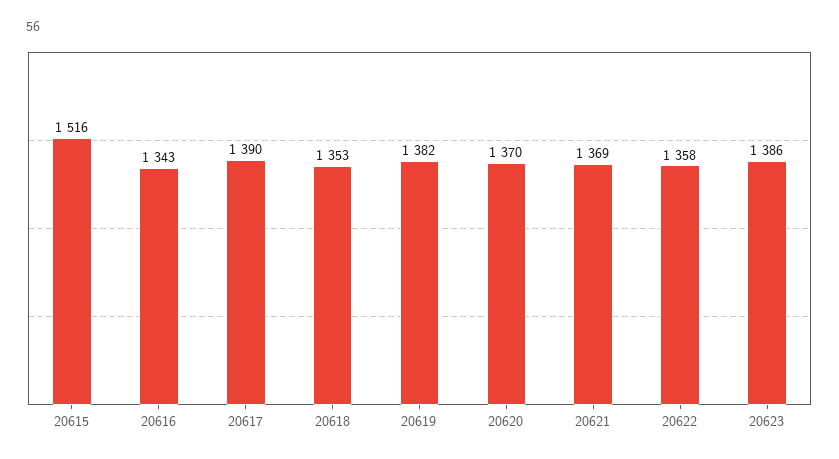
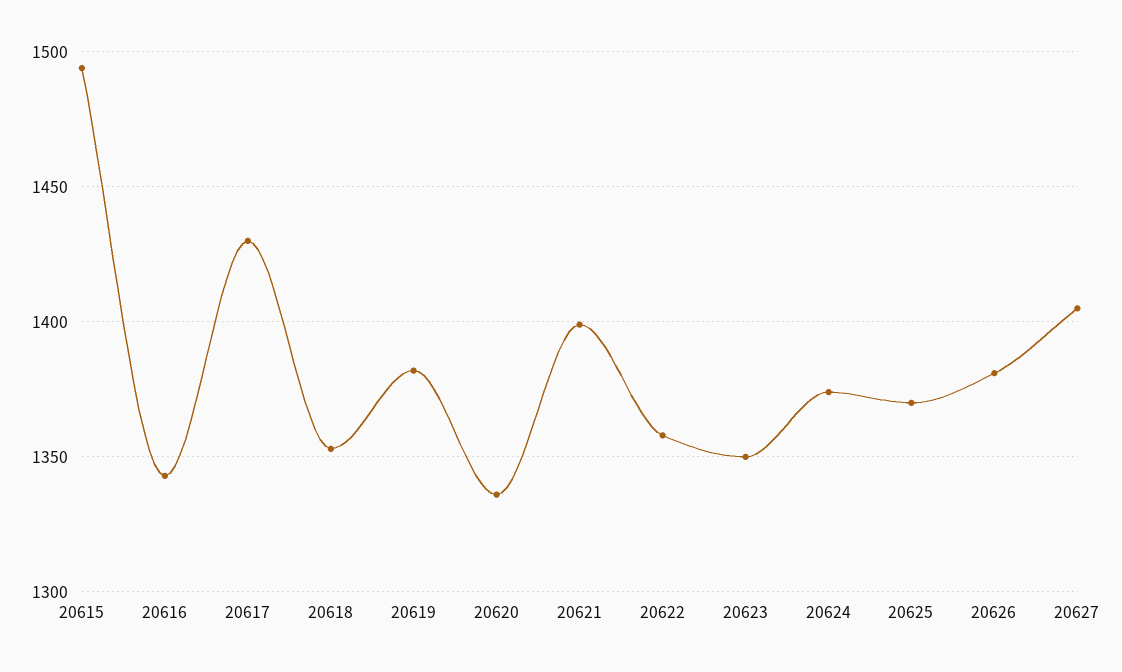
20615: 1516 -> 1495
20617: 1390 -> 1430
20620: 1370 -> 1335
20621: 1369 -> 1400
20623: 1386 -> 1350
20624: none -> 1375
20625: none -> 1370
20626: none -> 1380
20627: none -> 1405

